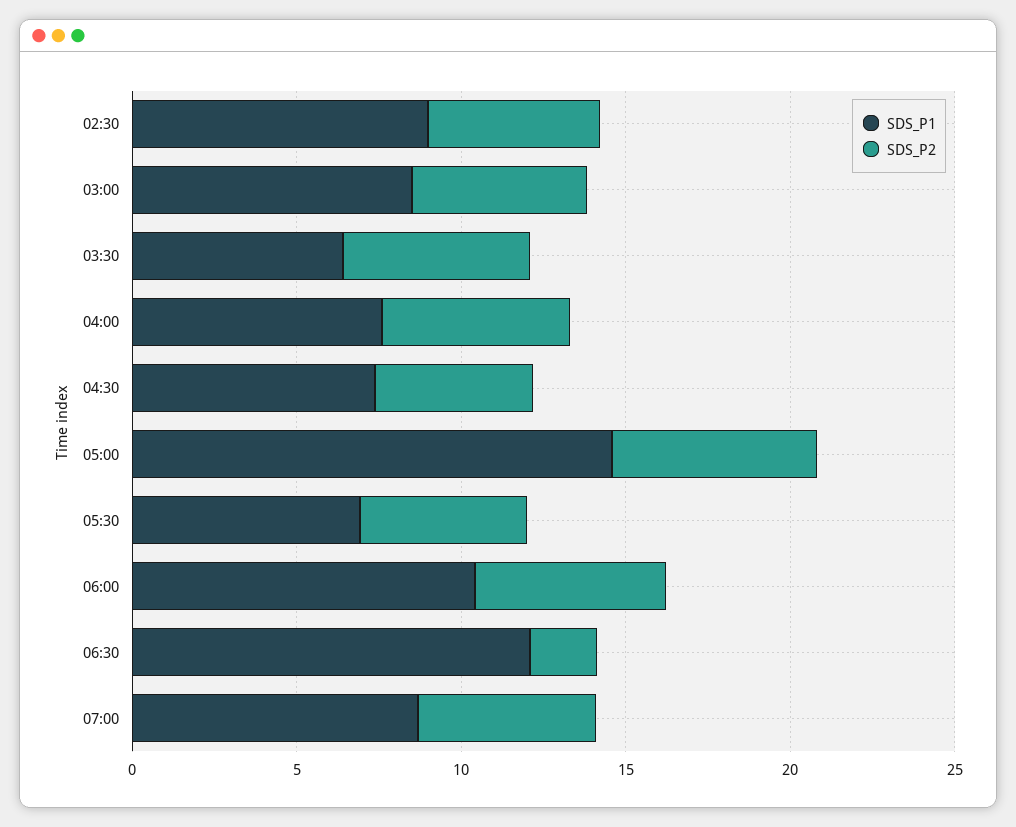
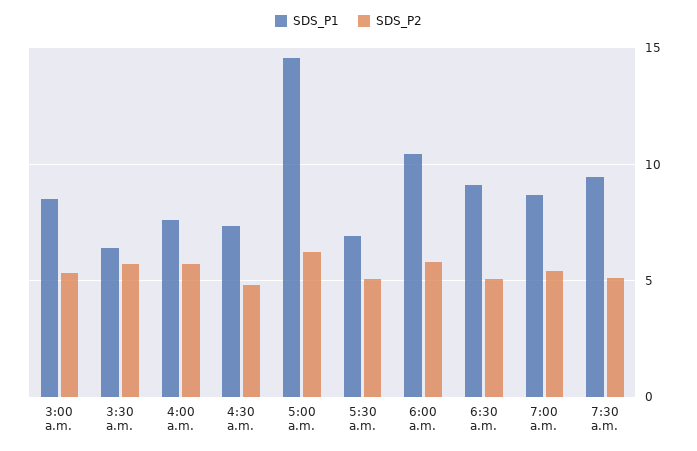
SDS_P1, 02:30: 9 -> none
SDS_P2, 02:30: 5 -> none
SDS_P1, 06:30: 12 -> 9
SDS_P2, 06:30: 2 -> 5
SDS_P1, 7:30 a.m.: none -> 9.5
SDS_P2, 7:30 a.m.: none -> 5

